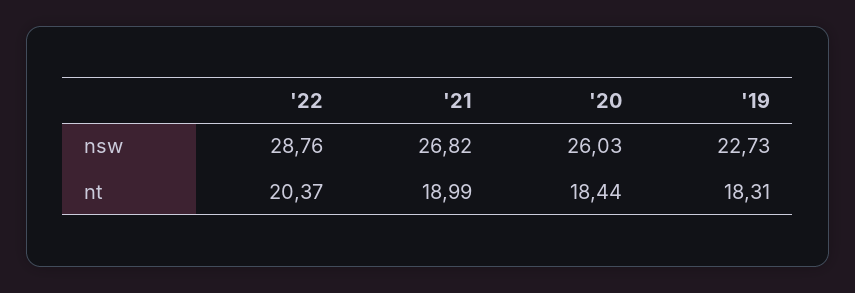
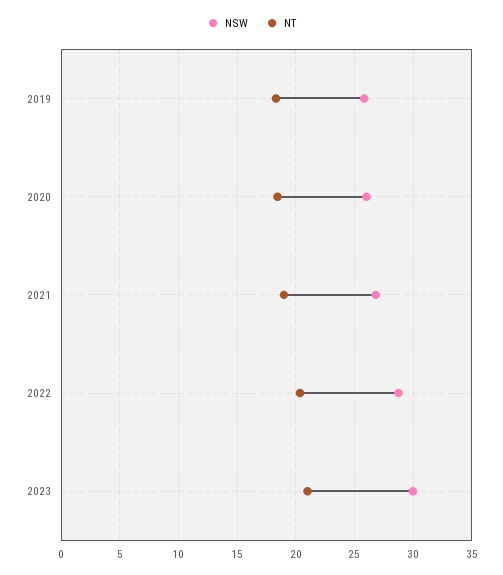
nsw, '19: 22.73 -> 26
nsw, 2023: none -> 30
nt, 2023: none -> 21

